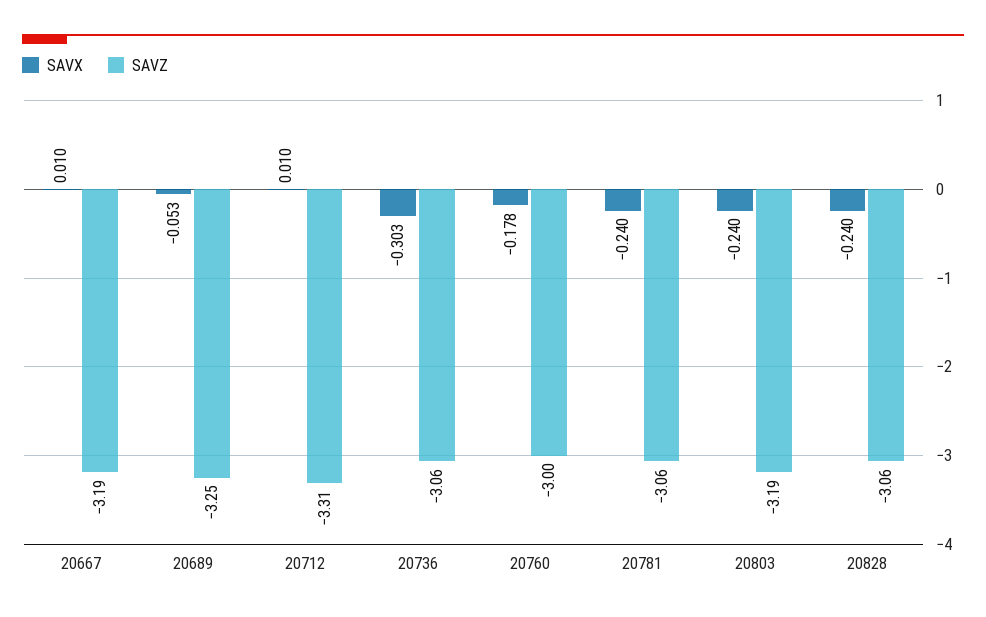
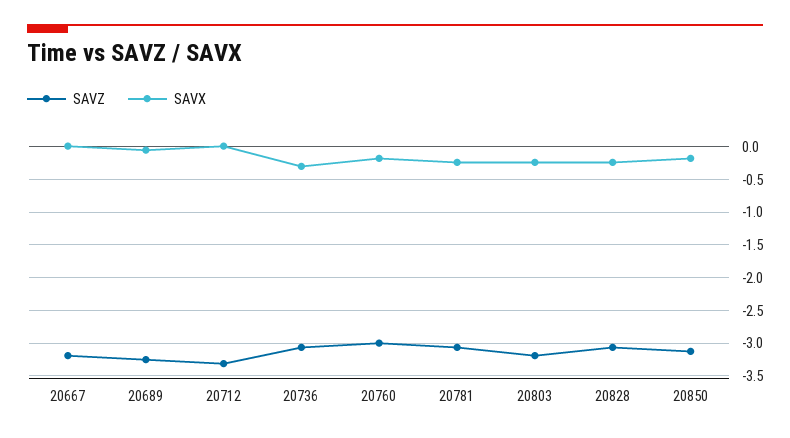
SAVZ, 20850: none -> -3.1
SAVX, 20850: none -> -0.2

